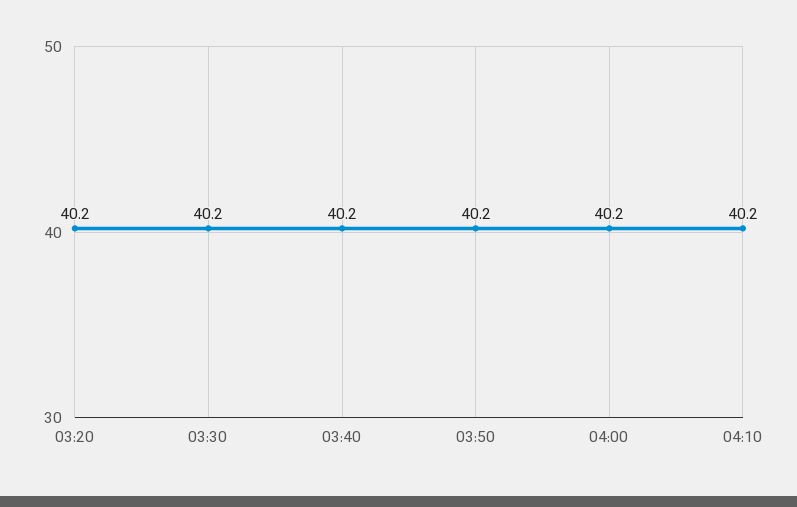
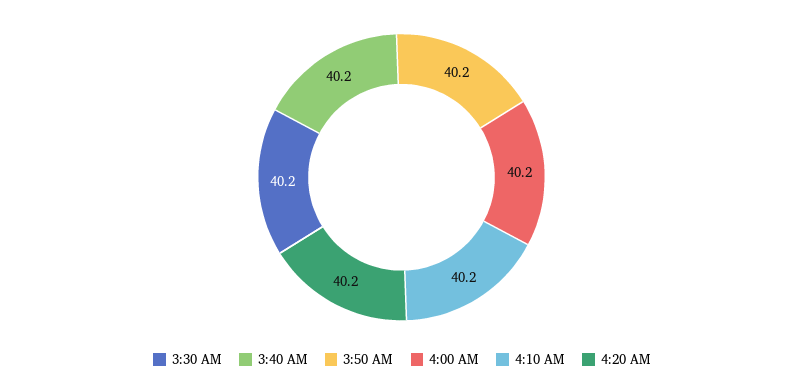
03:20: 40.2 -> none
4:20 AM: none -> 40.2

